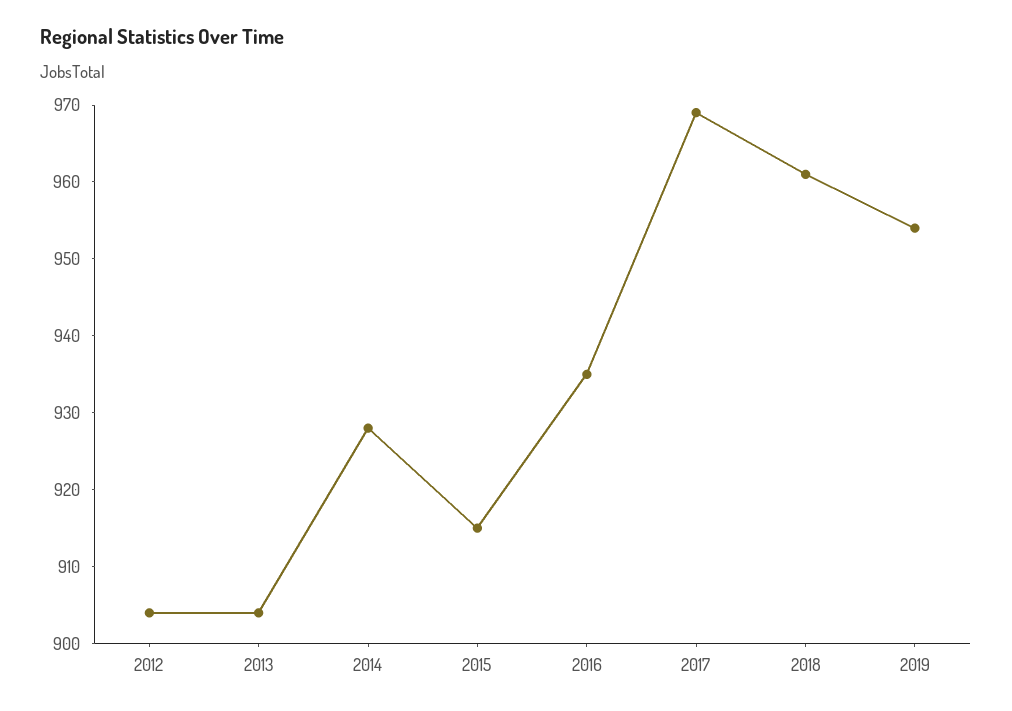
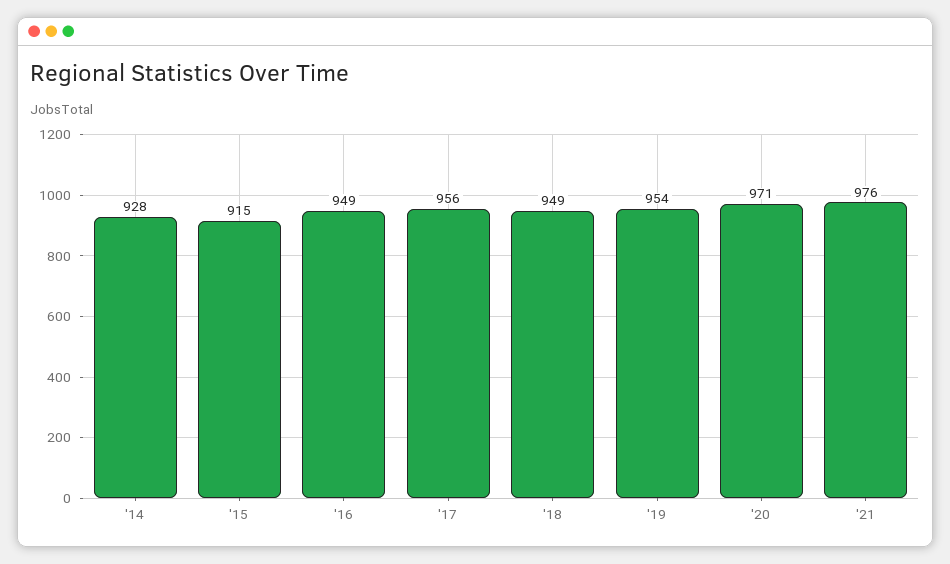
2012: 905 -> none
2013: 905 -> none
2016: 935 -> 949
2017: 970 -> 956
2018: 960 -> 949
'20: none -> 971
'21: none -> 976

